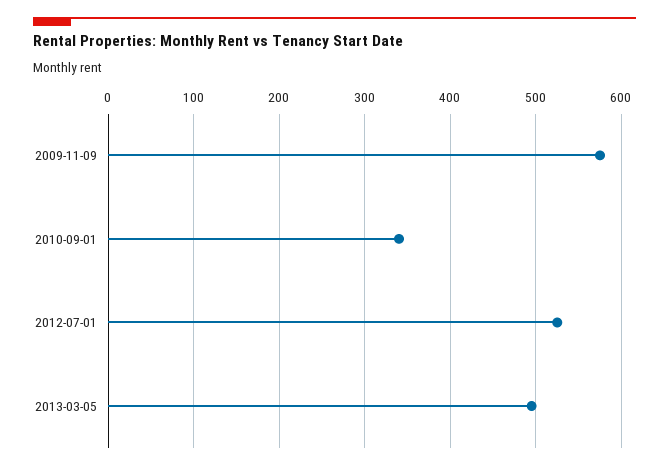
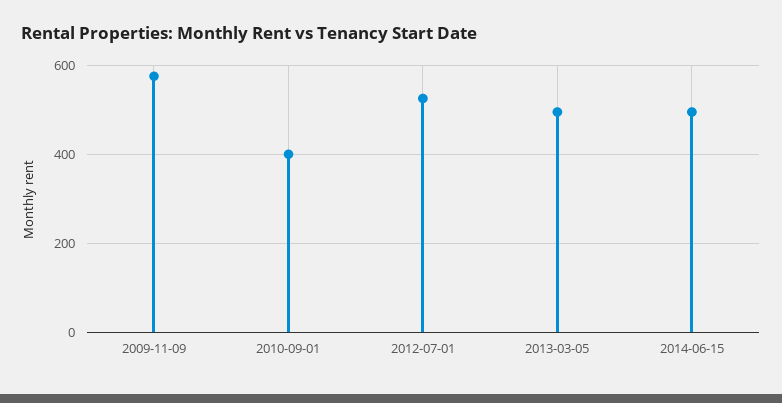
2010-09-01: 340 -> 400
2014-06-15: none -> 500

